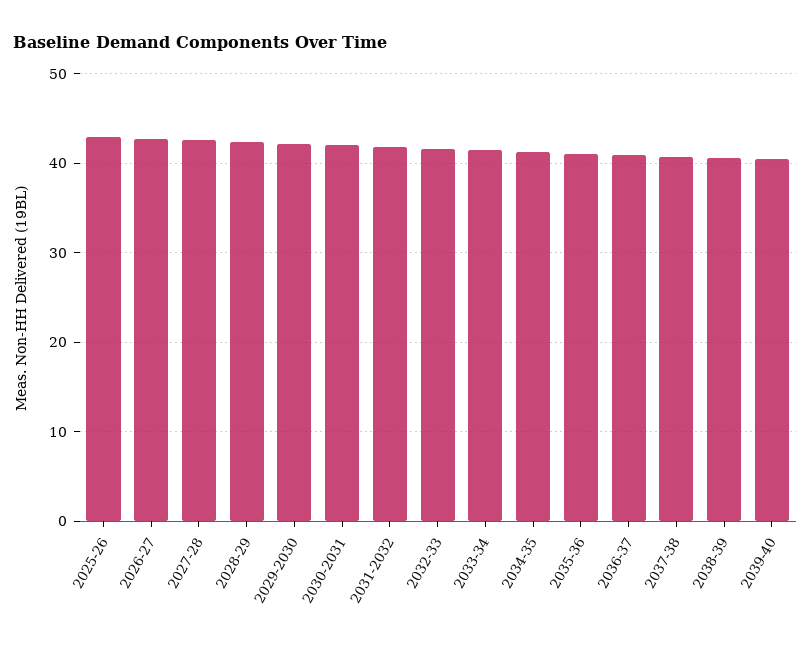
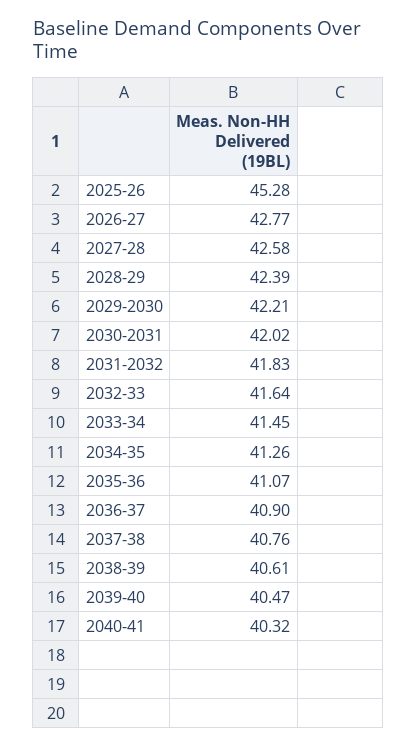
2025-26: 43 -> 45.28
2040-41: none -> 40.32

